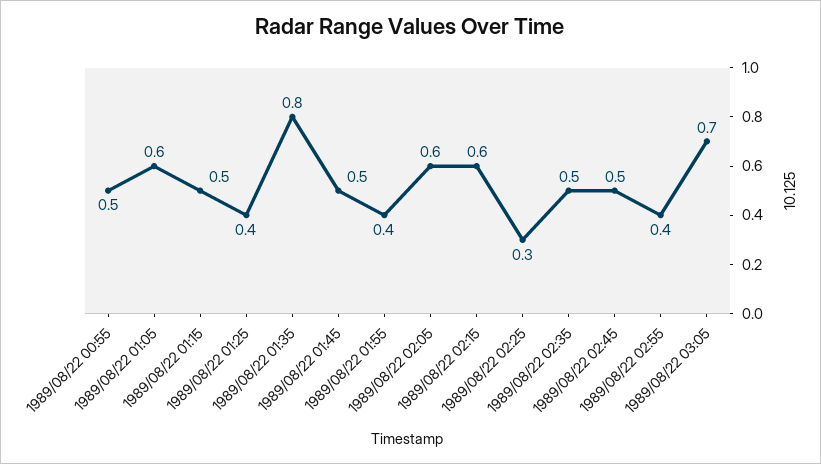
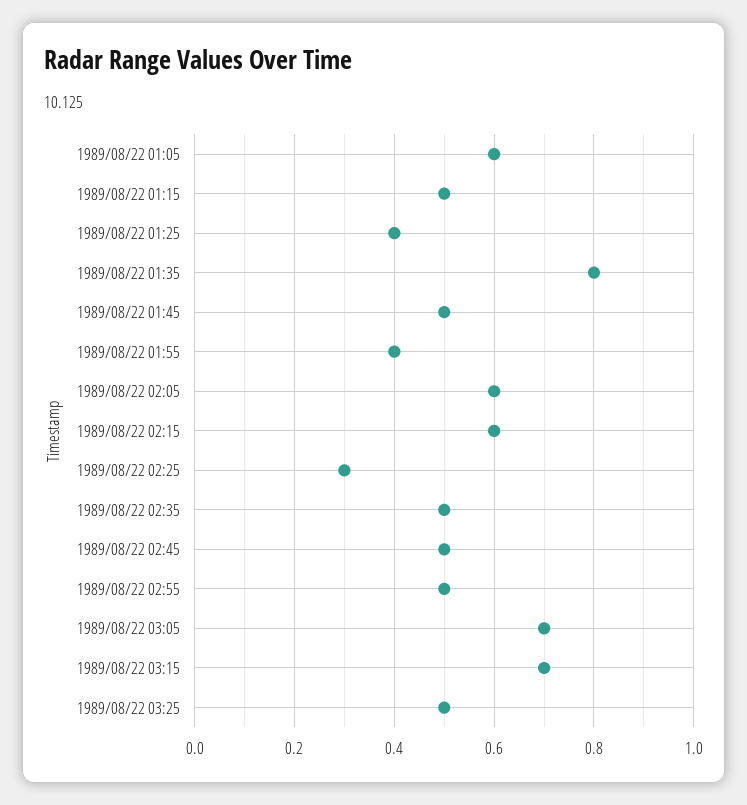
1989/08/22 00:55: 0.5 -> none
1989/08/22 02:55: 0.4 -> 0.5
1989/08/22 03:15: none -> 0.7
1989/08/22 03:25: none -> 0.5

